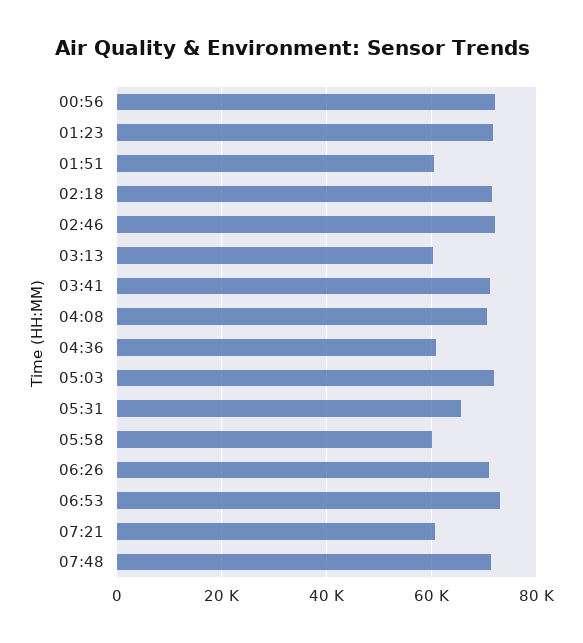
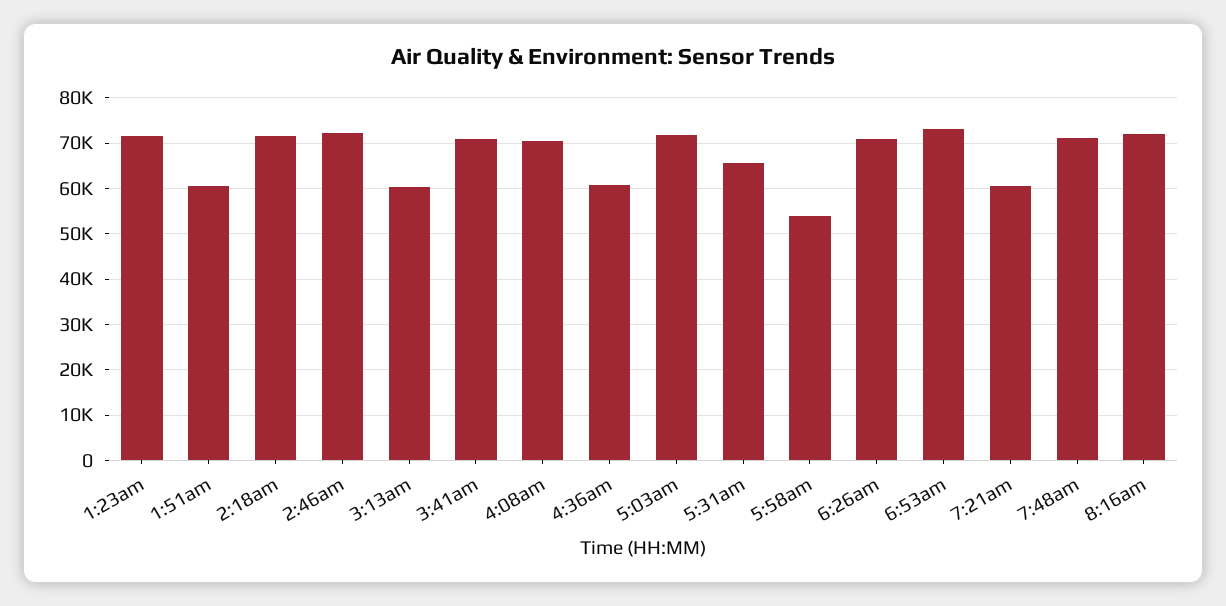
00:56: 72000 -> none
05:58: 60000 -> 54000
8:16am: none -> 72000

